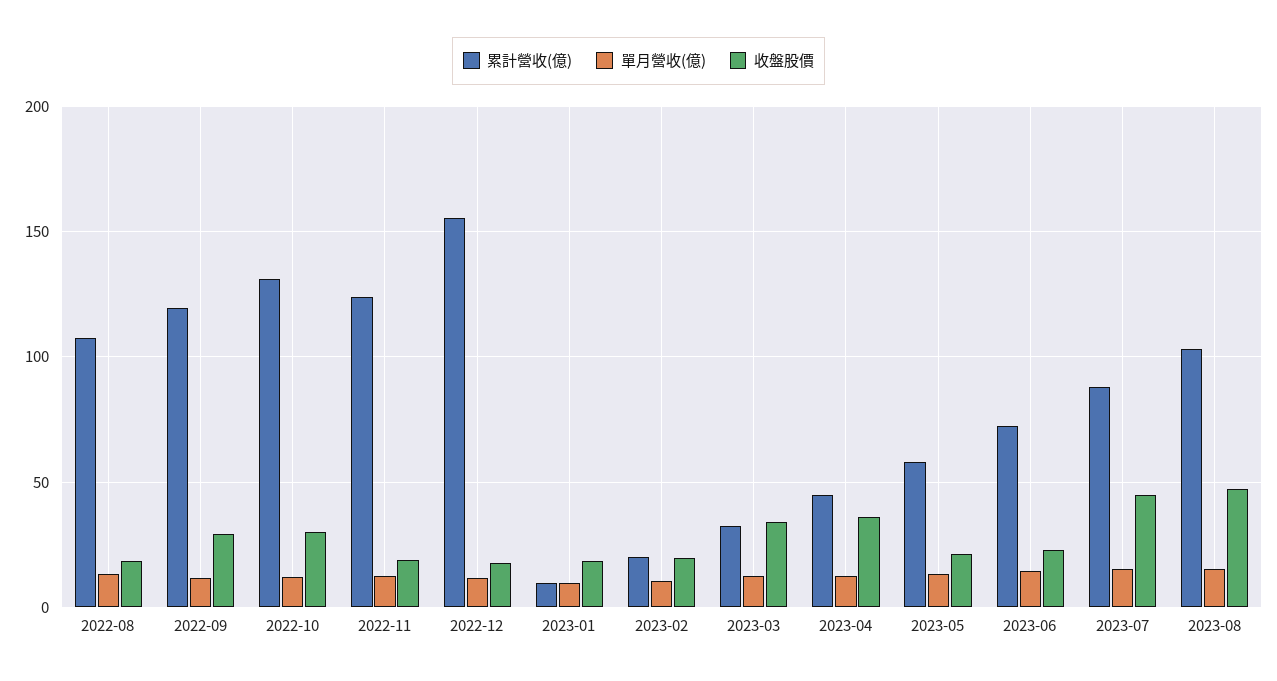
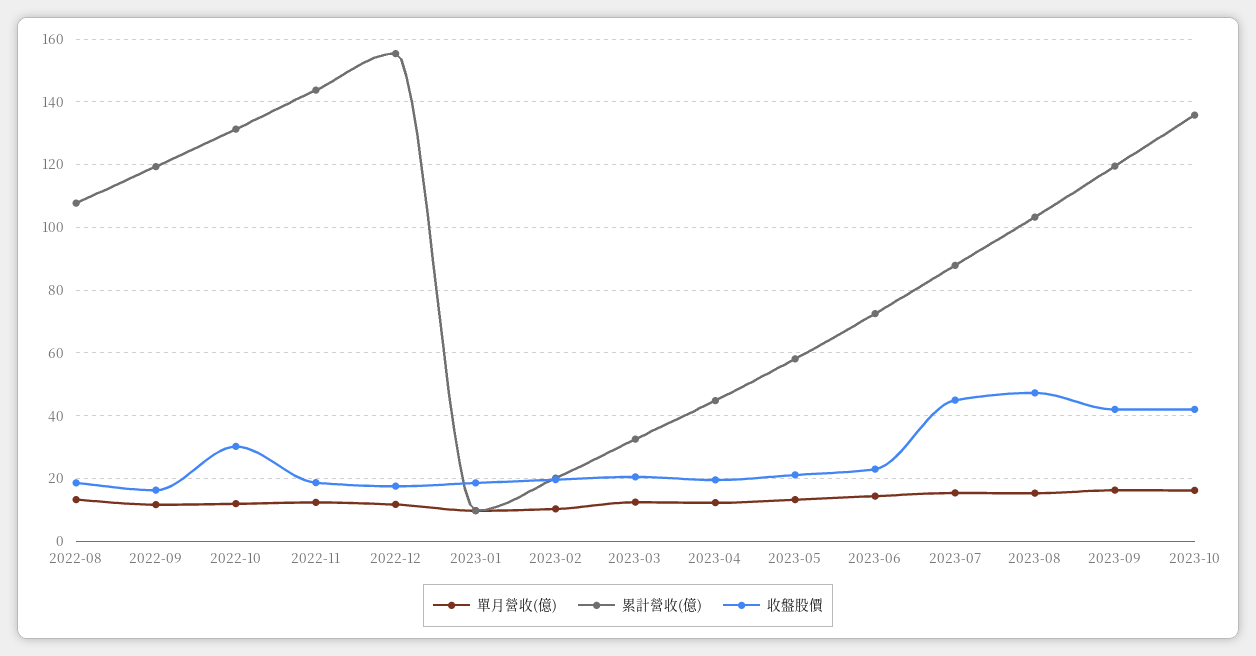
收盤股價, 2022-09: 30 -> 16
累計營收(億), 2022-11: 125 -> 144
收盤股價, 2023-03: 35 -> 20
收盤股價, 2023-04: 35 -> 20
單月營收(億), 2023-09: none -> 16
累計營收(億), 2023-09: none -> 120
收盤股價, 2023-09: none -> 42
單月營收(億), 2023-10: none -> 16
累計營收(億), 2023-10: none -> 136
收盤股價, 2023-10: none -> 42

